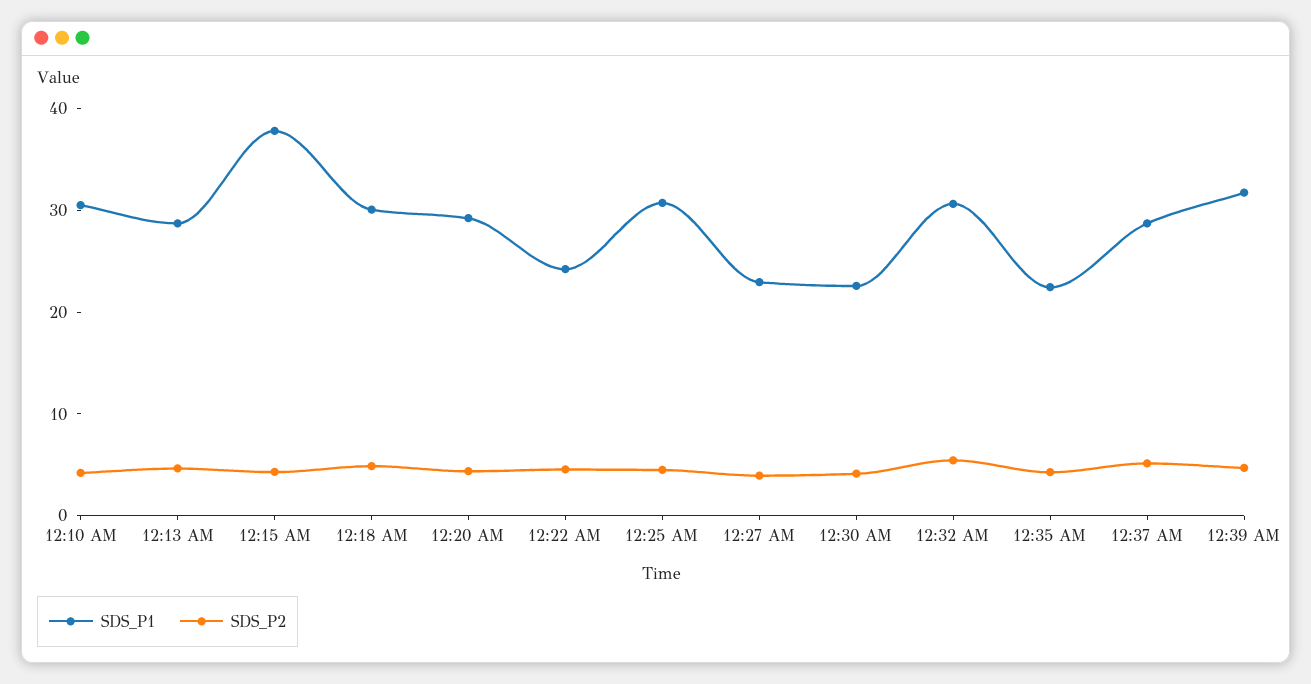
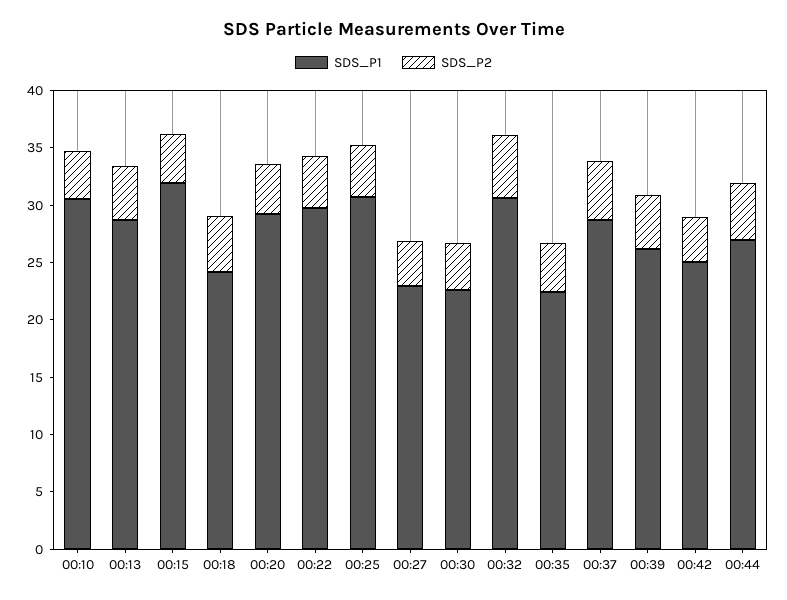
SDS_P1, 12:15 AM: 38 -> 32
SDS_P1, 12:18 AM: 30 -> 24
SDS_P1, 12:22 AM: 24 -> 30
SDS_P1, 12:39 AM: 32 -> 26
SDS_P1, 00:42: none -> 25
SDS_P2, 00:42: none -> 4
SDS_P1, 00:44: none -> 27
SDS_P2, 00:44: none -> 5

